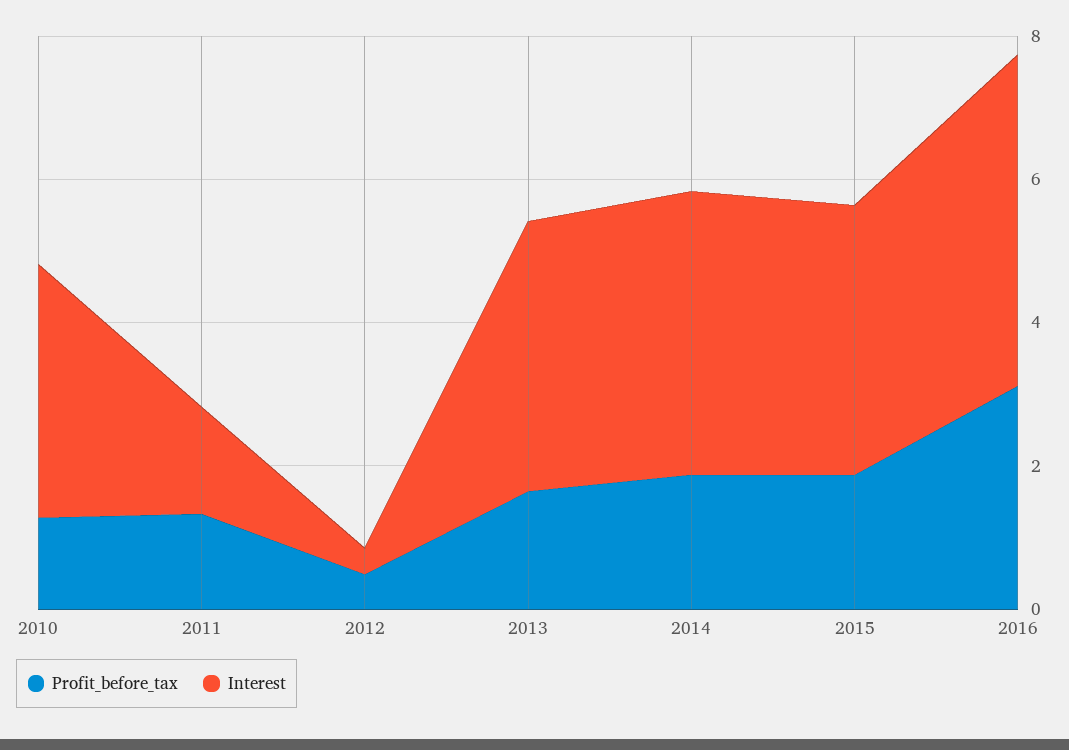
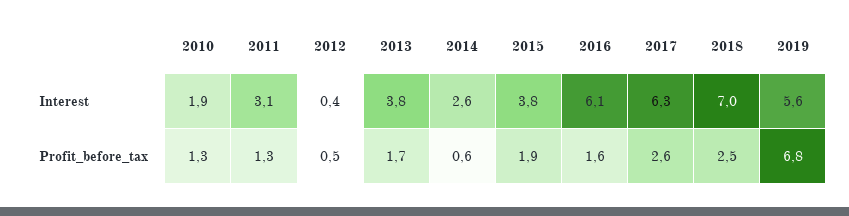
Interest, 2010: 3.5 -> 1.9
Interest, 2011: 1.5 -> 3.1
Profit_before_tax, 2014: 2 -> 0.6
Interest, 2014: 4 -> 2.6
Profit_before_tax, 2016: 3 -> 1.6
Interest, 2016: 4.5 -> 6.1
Interest, 2017: none -> 6.3
Interest, 2018: none -> 7
Interest, 2019: none -> 5.6
Profit_before_tax, 2017: none -> 2.6
Profit_before_tax, 2018: none -> 2.5
Profit_before_tax, 2019: none -> 6.8

